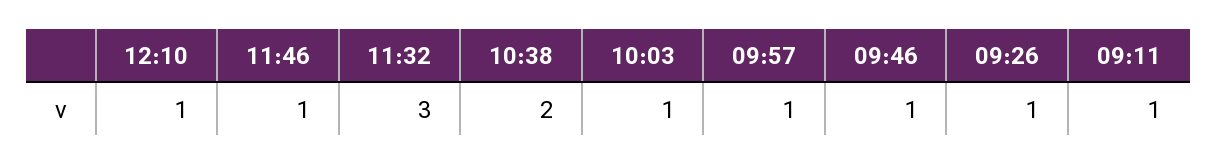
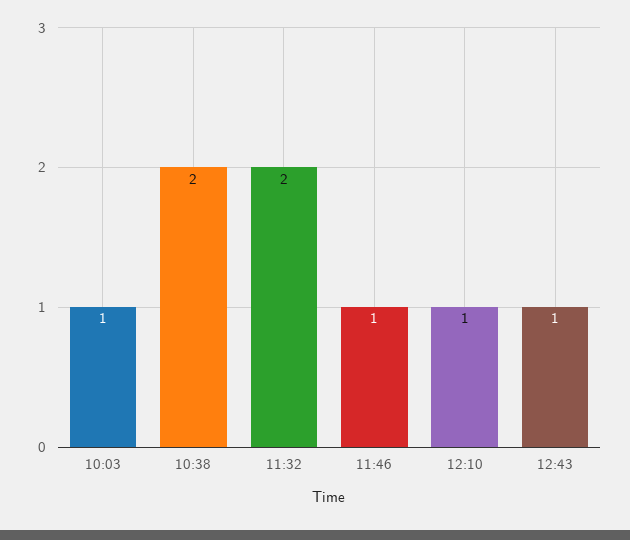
11:32: 3 -> 2
09:57: 1 -> none
09:46: 1 -> none
09:26: 1 -> none
09:11: 1 -> none
12:43: none -> 1

